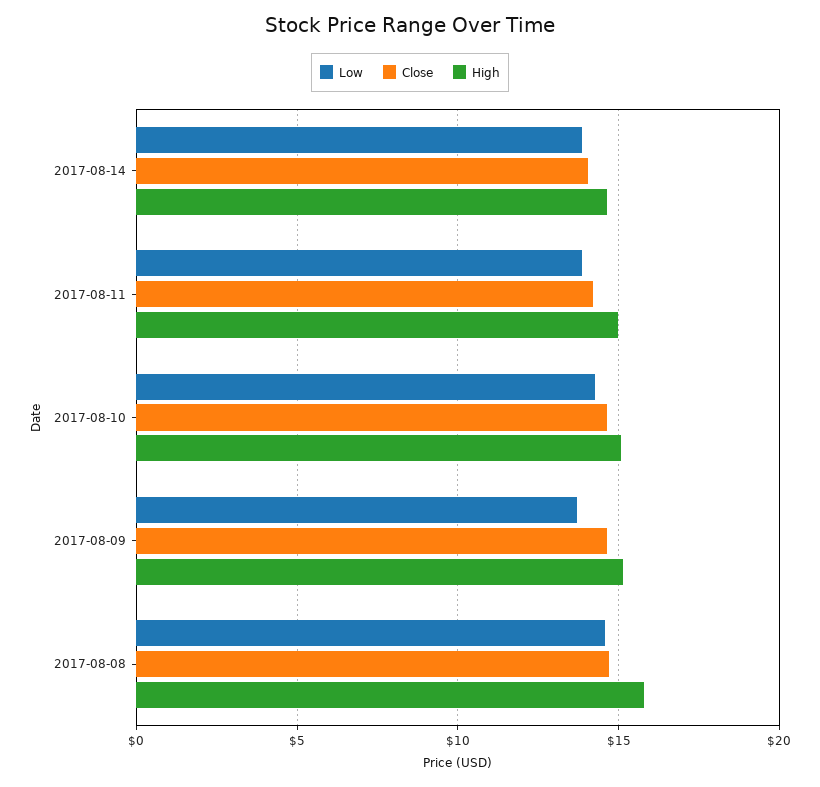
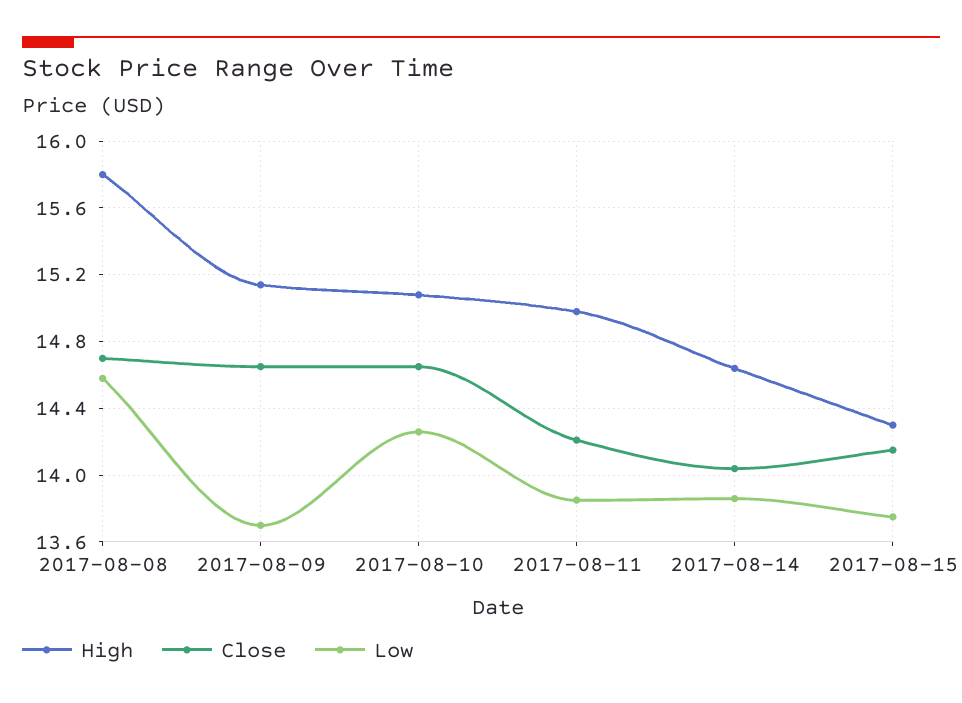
High, 2017-08-15: none -> 14.3
Close, 2017-08-15: none -> 14.15
Low, 2017-08-15: none -> 13.75

